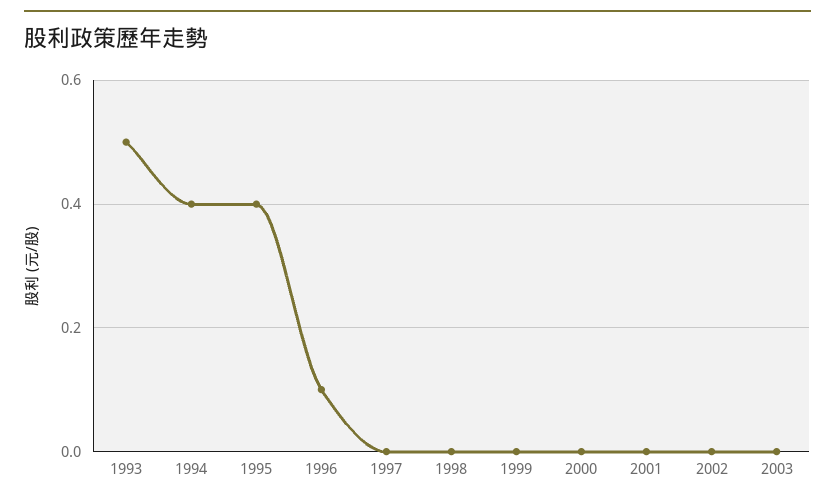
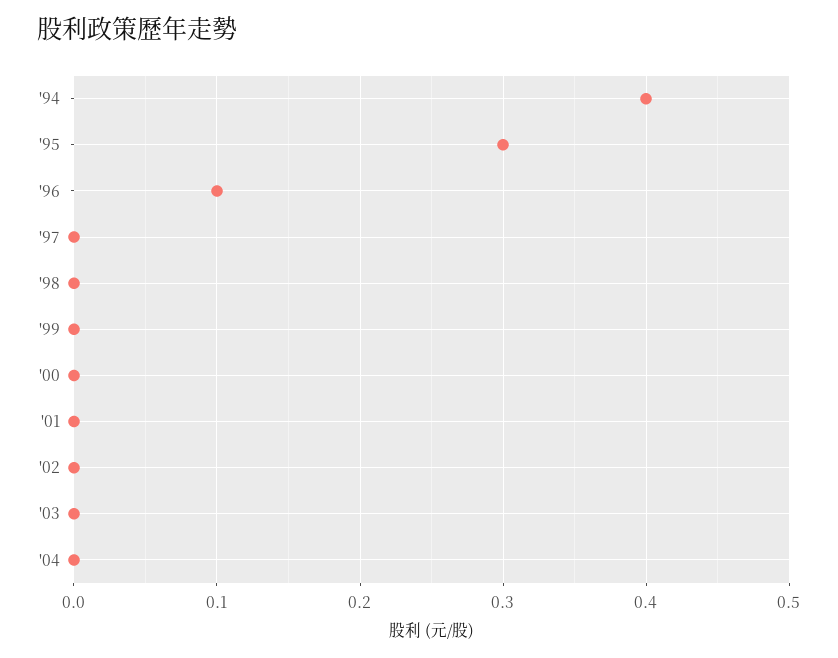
1993: 0.5 -> none
1995: 0.4 -> 0.3
'04: none -> 0

